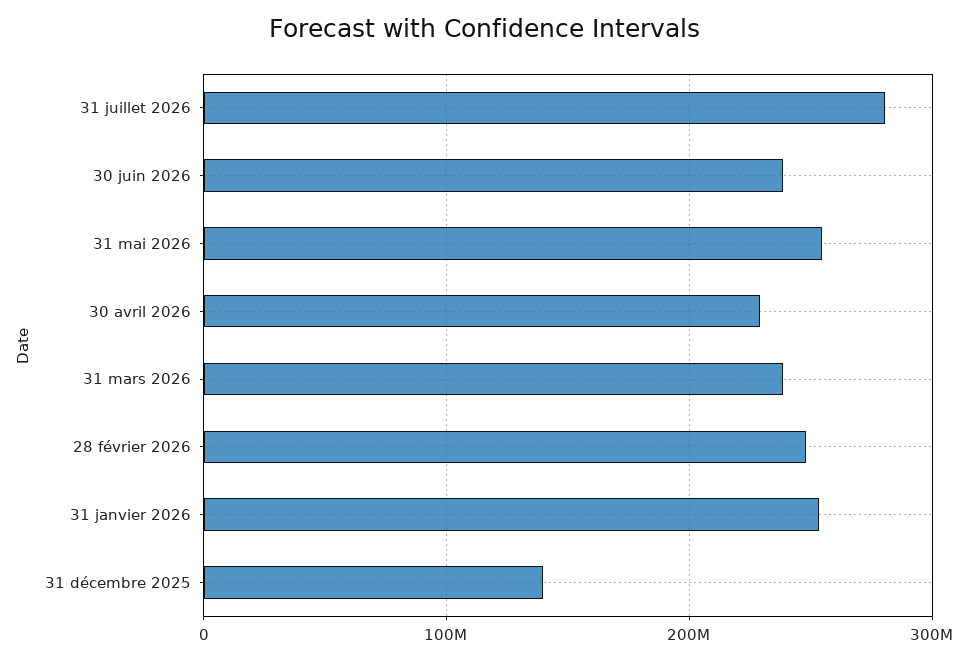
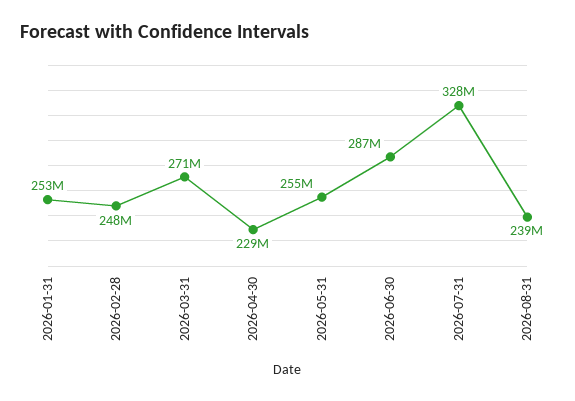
31 juillet 2026: 280000000 -> 328000000
30 juin 2026: 240000000 -> 287000000
31 mars 2026: 240000000 -> 271000000
31 décembre 2025: 140000000 -> none
2026-08-31: none -> 239000000

